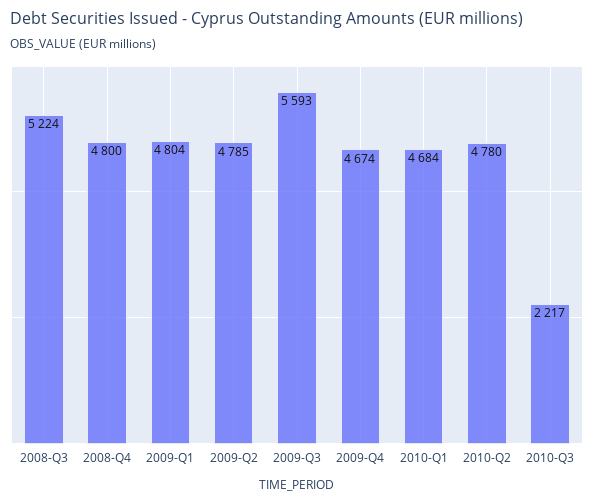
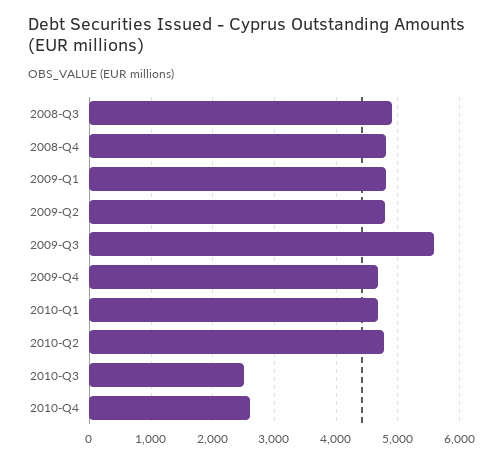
2008-Q3: 5224 -> 4900
2010-Q3: 2217 -> 2500
2010-Q4: none -> 2600

